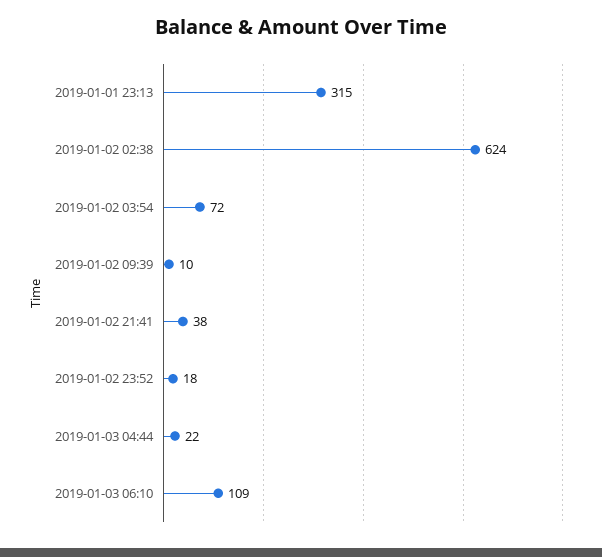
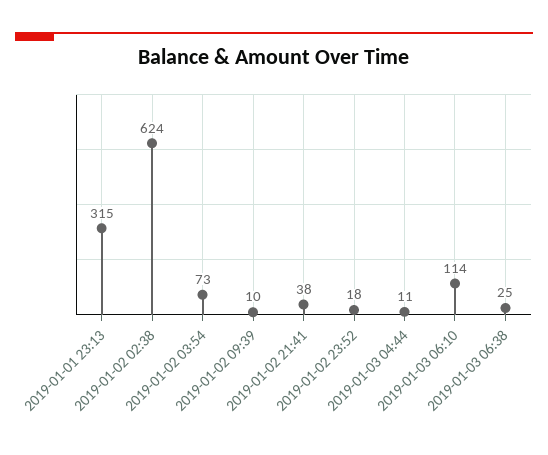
2019-01-02 03:54: 72 -> 73
2019-01-03 04:44: 22 -> 11
2019-01-03 06:10: 109 -> 114
2019-01-03 06:38: none -> 25

